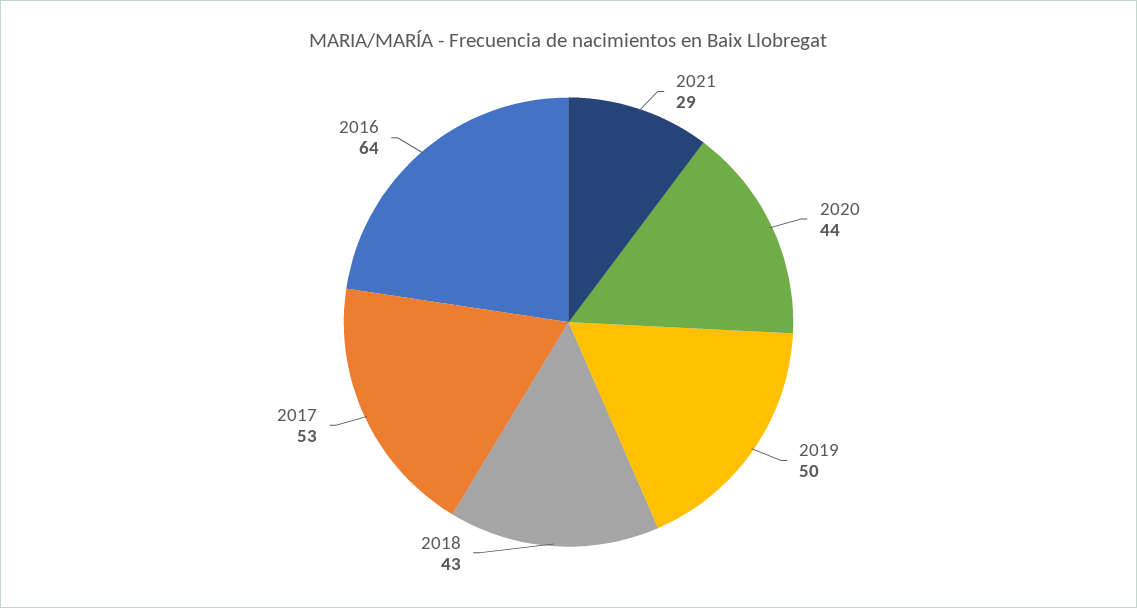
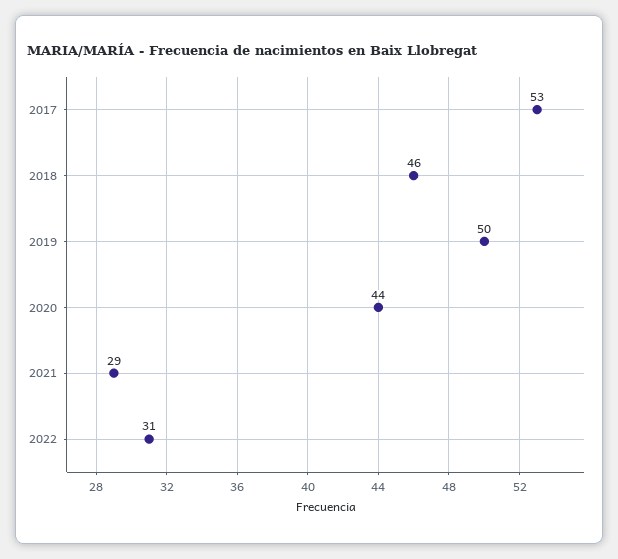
2018: 43 -> 46
2016: 64 -> none
2022: none -> 31

